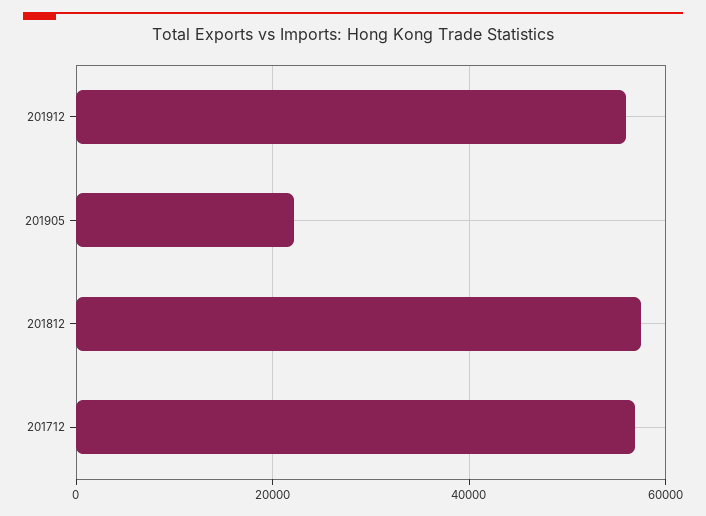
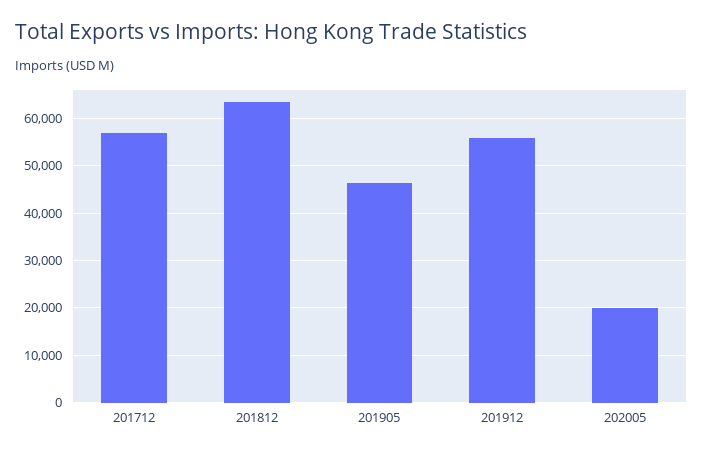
201905: 22000 -> 46000
201812: 58000 -> 64000
202005: none -> 20000

